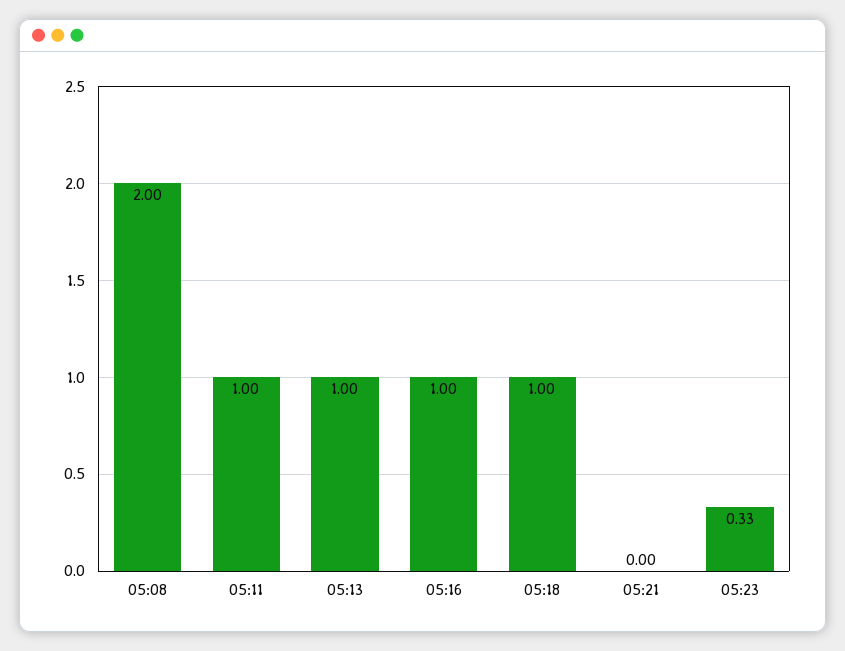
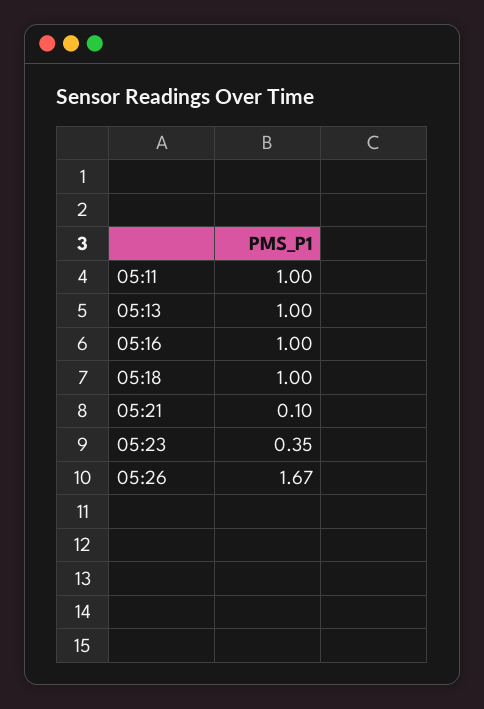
05:08: 2 -> none
05:21: 0 -> 0.1
05:23: 0.33 -> 0.35
05:26: none -> 1.67

